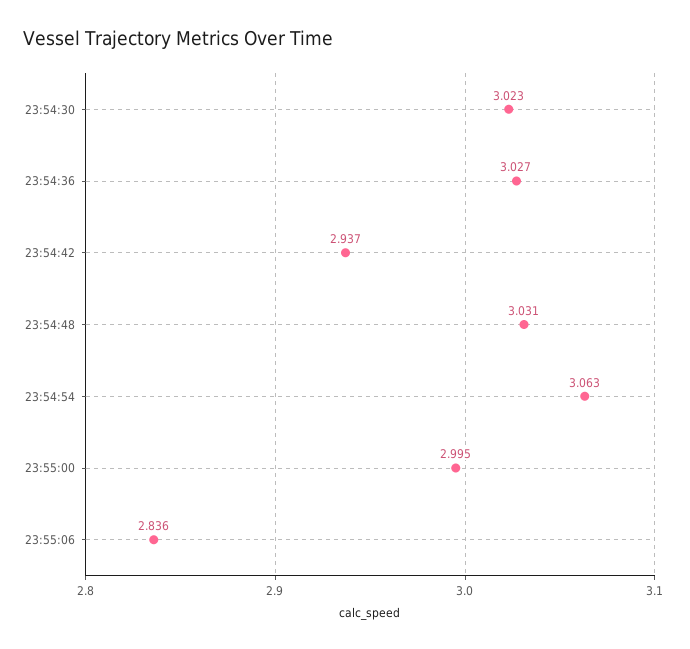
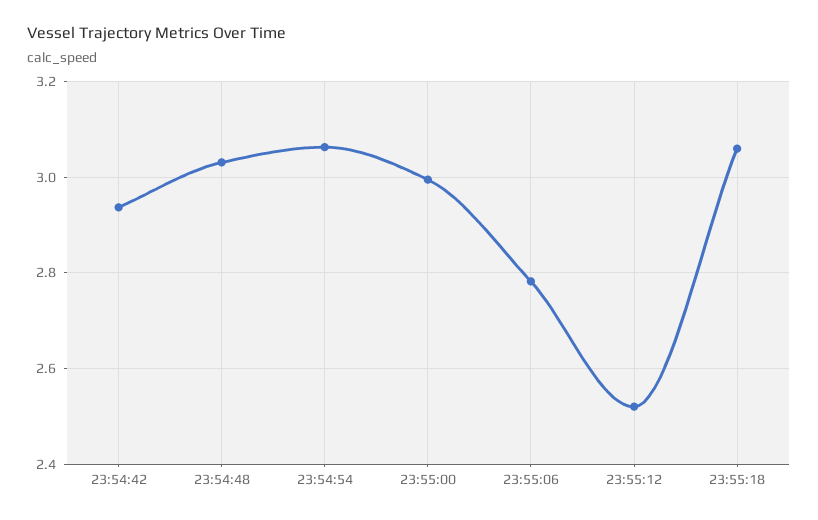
23:54:30: 3.023 -> none
23:54:36: 3.027 -> none
23:55:06: 2.836 -> 2.78
23:55:12: none -> 2.52
23:55:18: none -> 3.06

